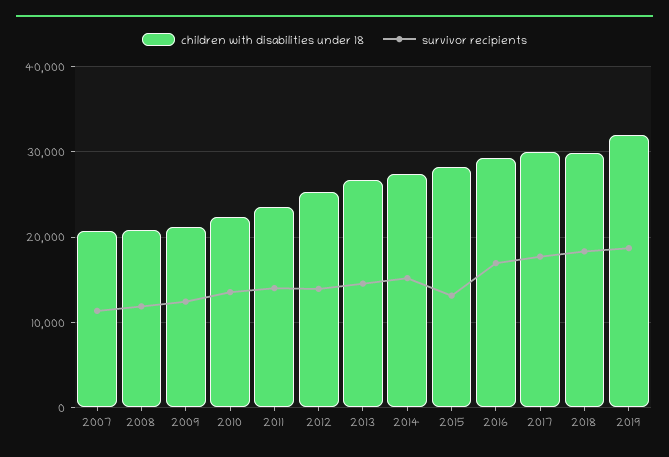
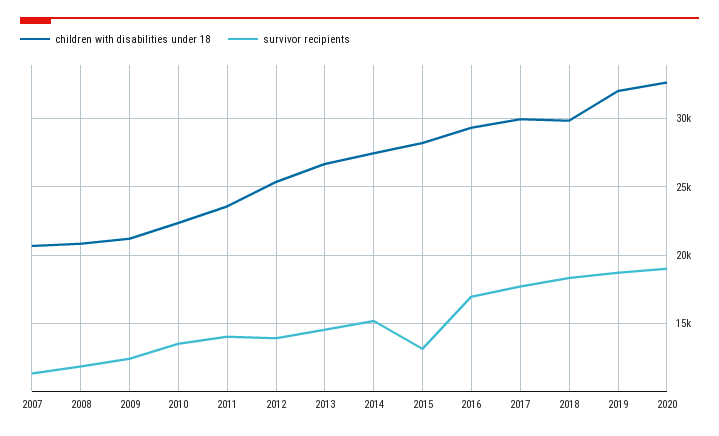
children with disabilities under 18, 2020: none -> 32500
survivor recipients, 2020: none -> 19000

